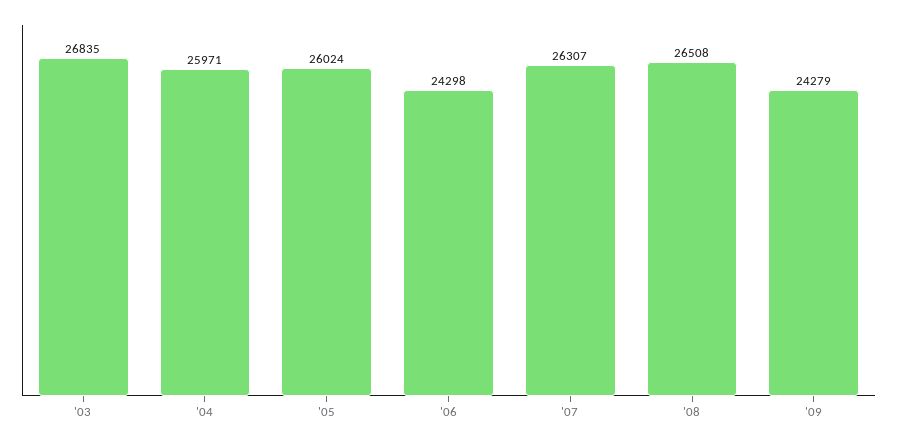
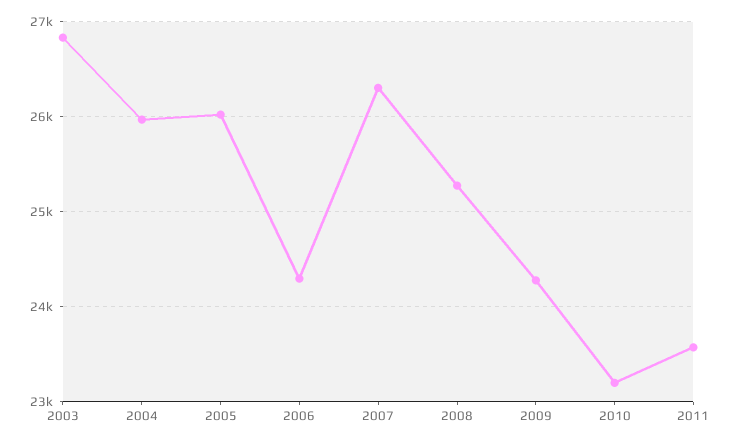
'08: 26508 -> 25300
2010: none -> 23200
2011: none -> 23600

